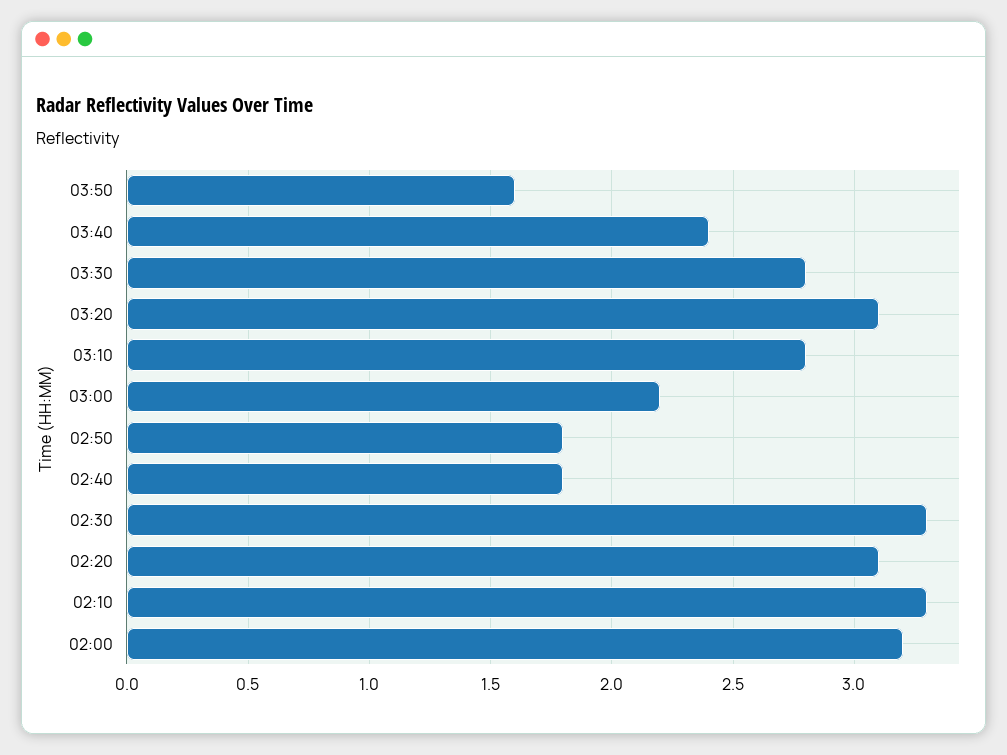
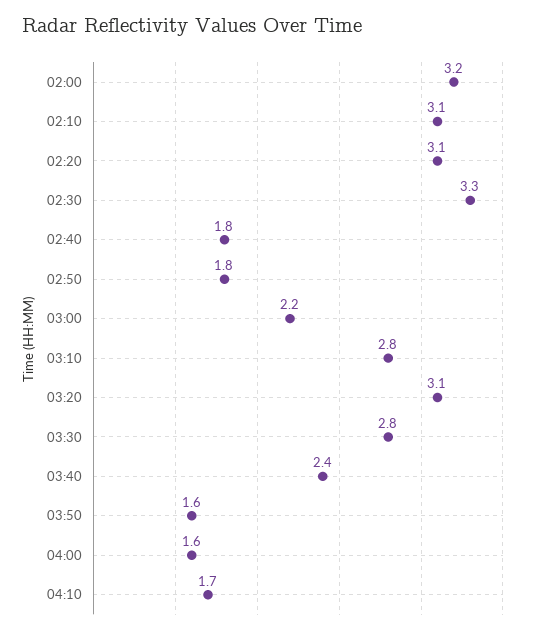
02:10: 3.3 -> 3.1
04:00: none -> 1.6
04:10: none -> 1.7

